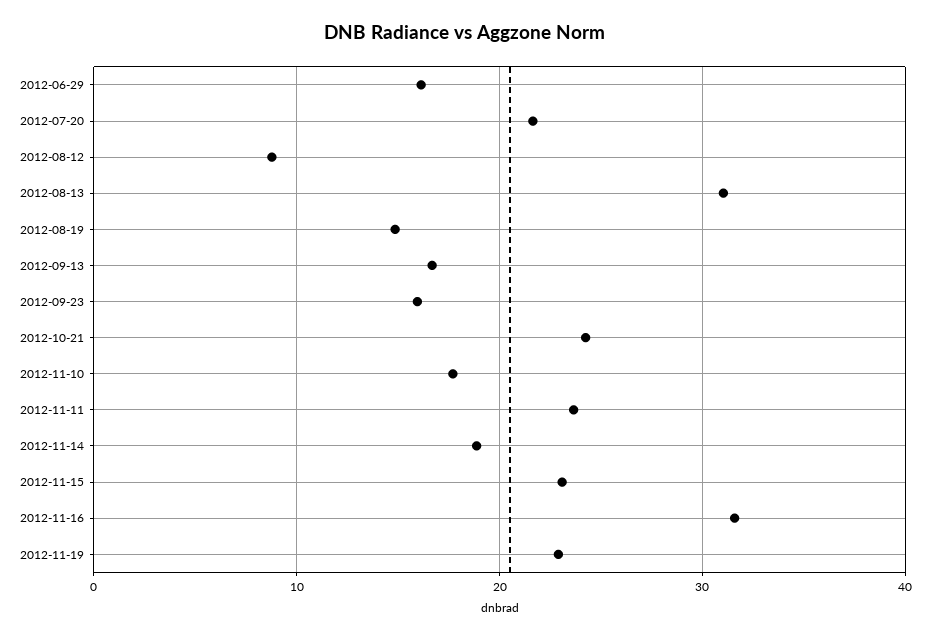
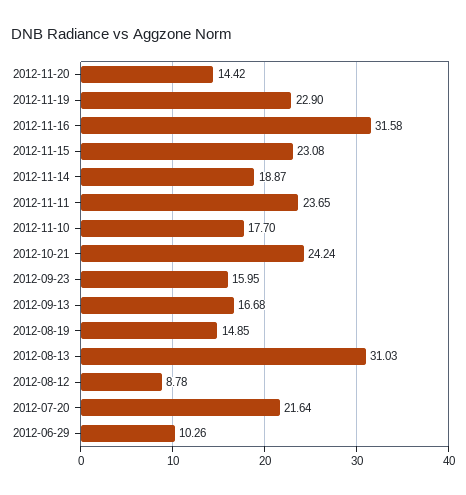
2012-06-29: 16 -> 10.26
2012-11-20: none -> 14.42

